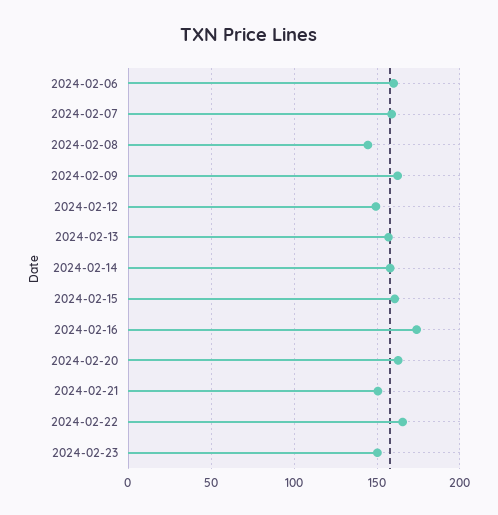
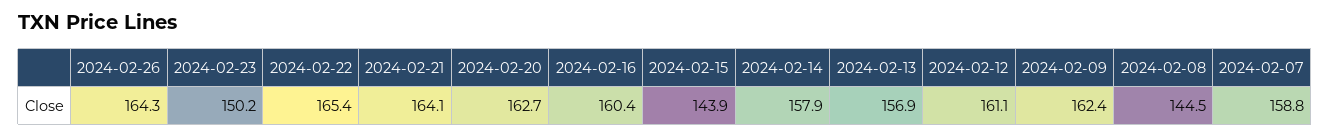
2024-02-06: 160 -> none
2024-02-12: 150 -> 161.1
2024-02-15: 160 -> 143.9
2024-02-16: 175 -> 160.4
2024-02-21: 150 -> 164.1
2024-02-26: none -> 164.3

